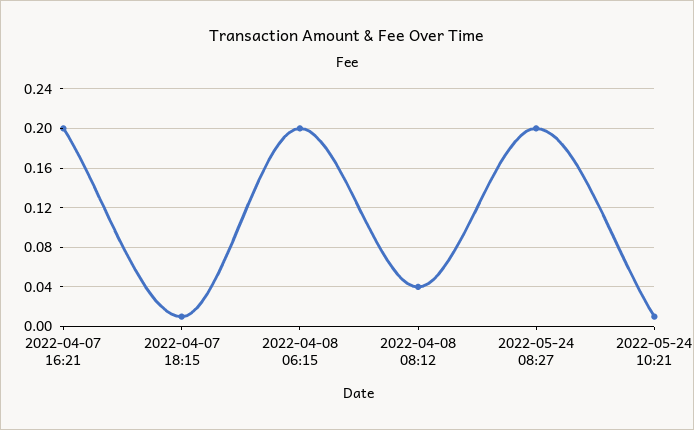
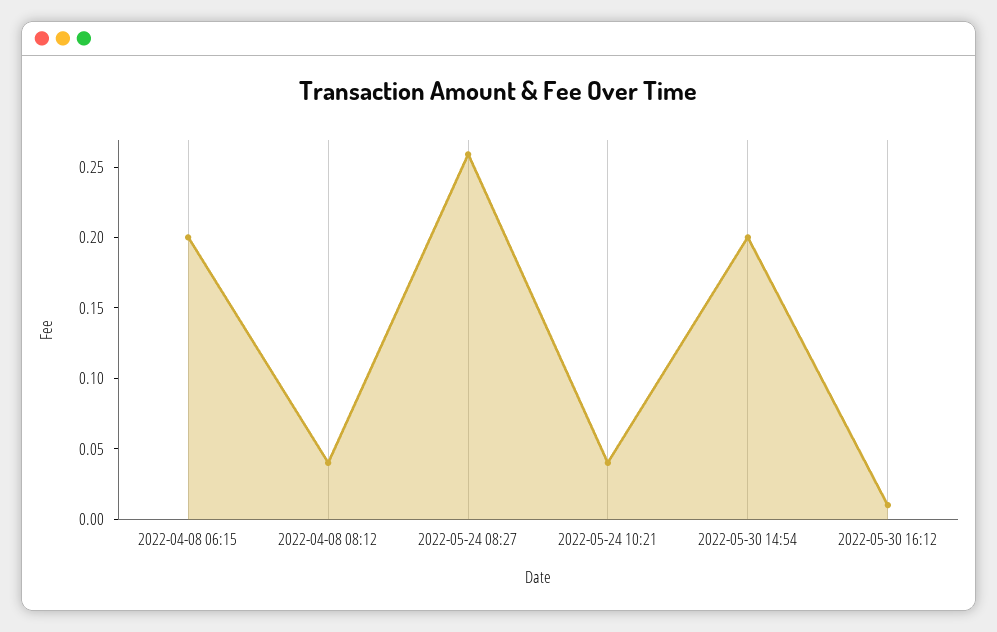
2022-04-07 16:21: 0.2 -> none
2022-04-07 18:15: 0.01 -> none
2022-05-24 08:27: 0.2 -> 0.26
2022-05-24 10:21: 0.01 -> 0.04
2022-05-30 14:54: none -> 0.2
2022-05-30 16:12: none -> 0.01

